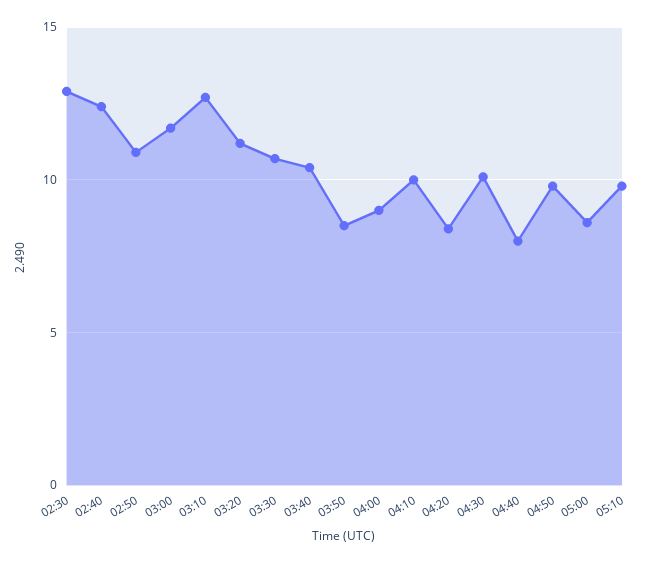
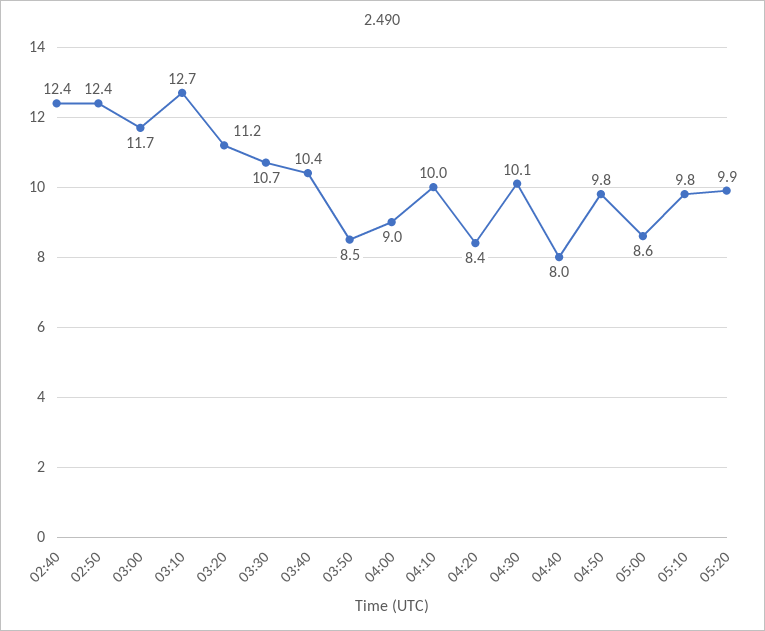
02:30: 13 -> none
02:50: 11 -> 12.4
05:20: none -> 9.9

